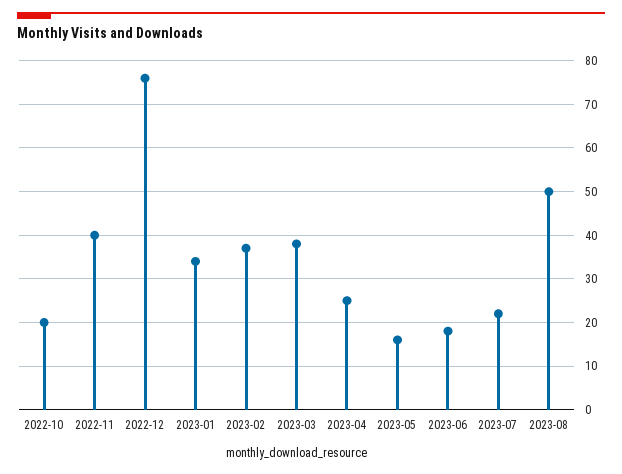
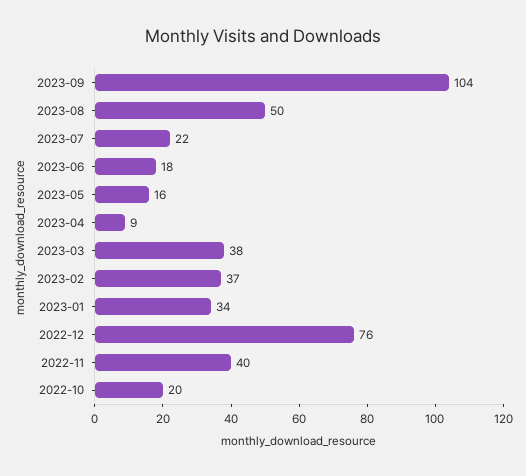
2023-04: 25 -> 9
2023-09: none -> 104

